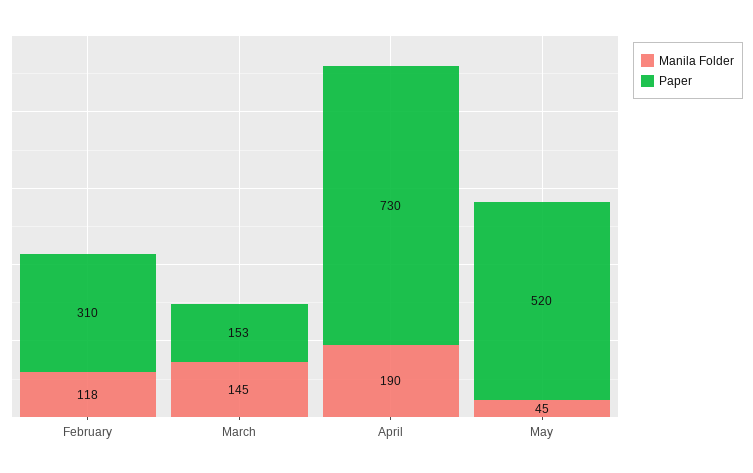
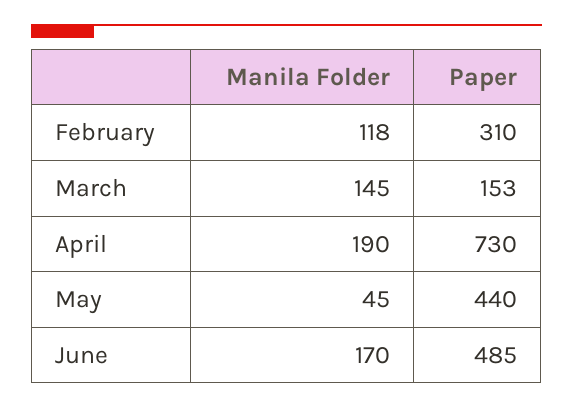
Paper, May: 520 -> 440
Manila Folder, June: none -> 170
Paper, June: none -> 485

